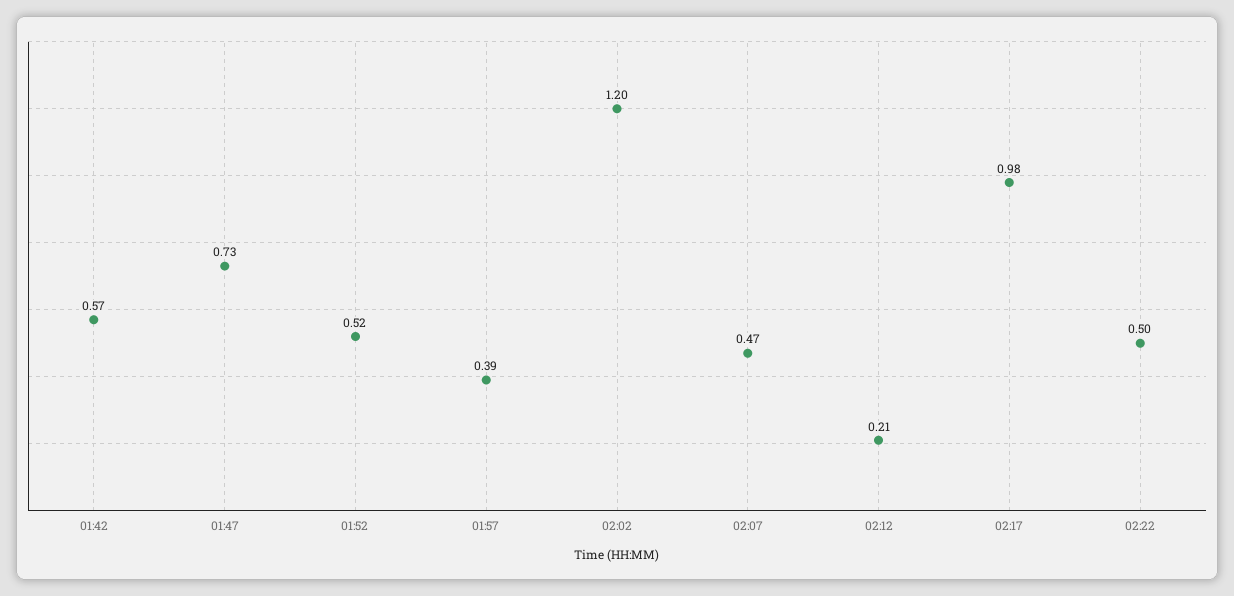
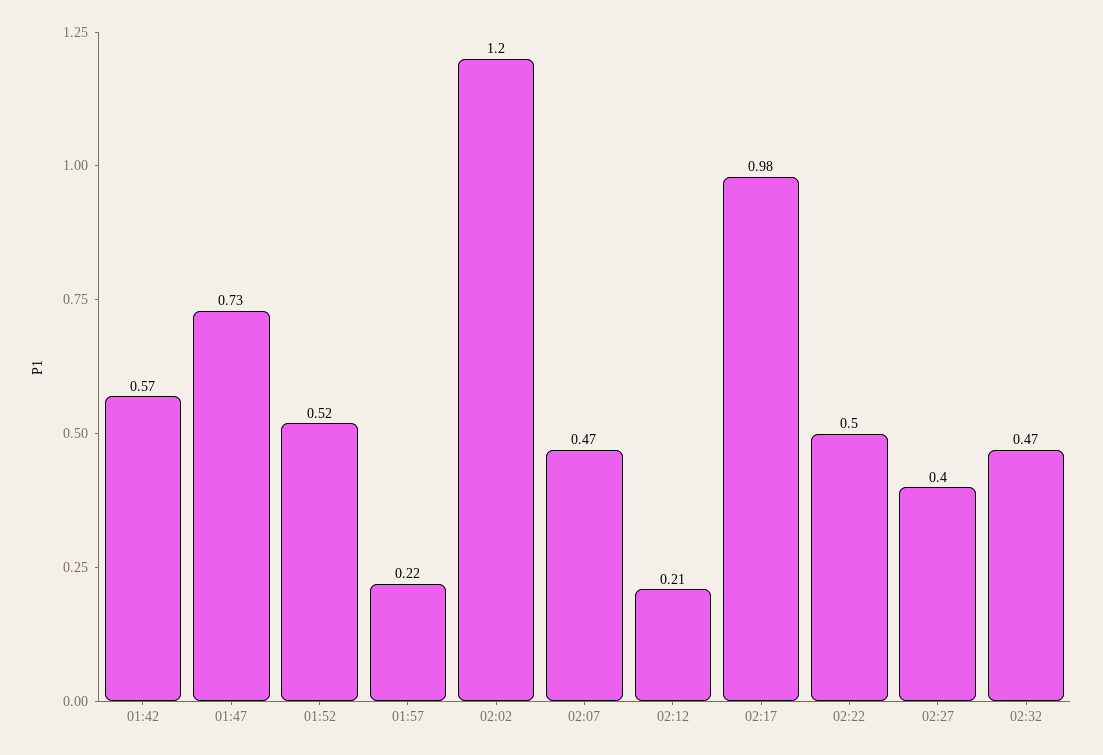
01:57: 0.39 -> 0.22
02:27: none -> 0.4
02:32: none -> 0.47

